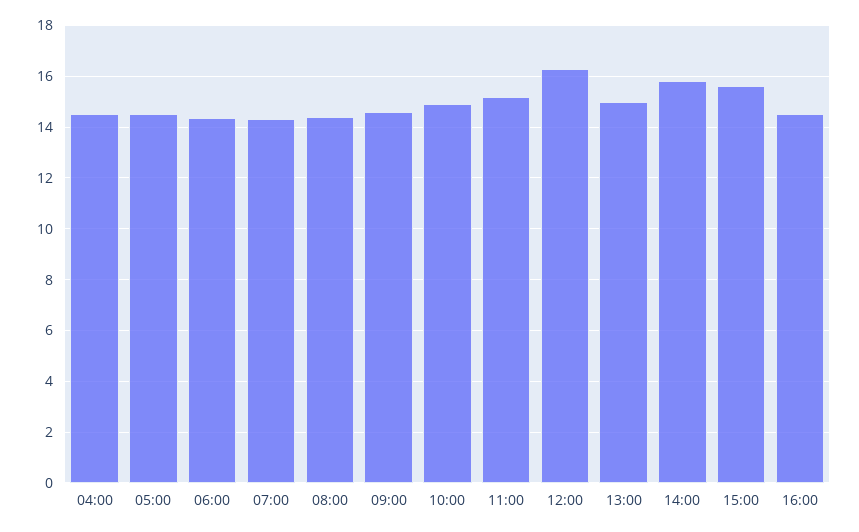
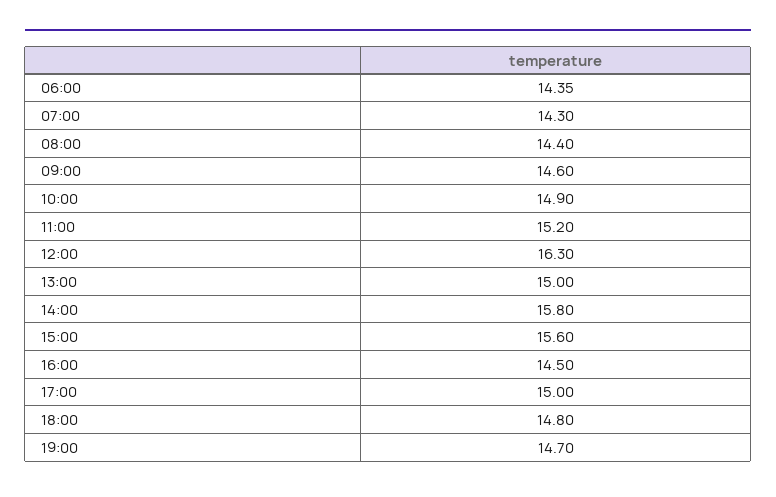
04:00: 14.5 -> none
05:00: 14.5 -> none
17:00: none -> 15
18:00: none -> 14.8
19:00: none -> 14.7

